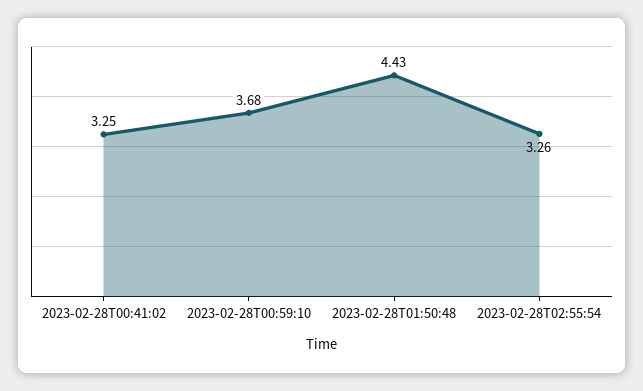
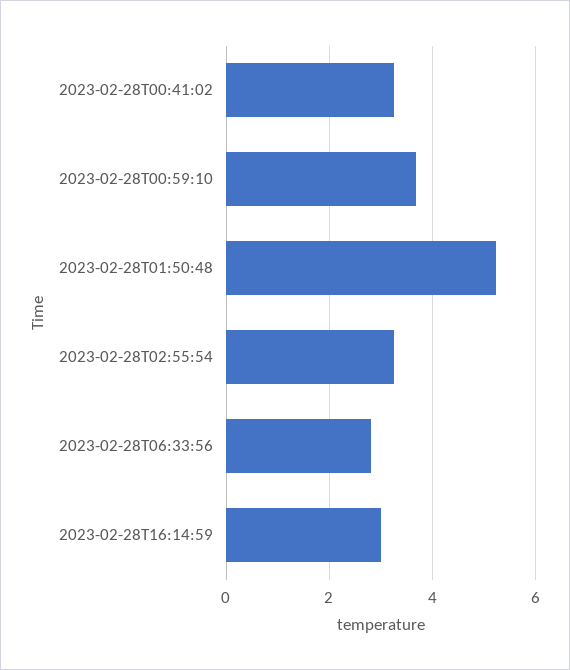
2023-02-28T01:50:48: 4.43 -> 5.2
2023-02-28T06:33:56: none -> 2.8
2023-02-28T16:14:59: none -> 3

